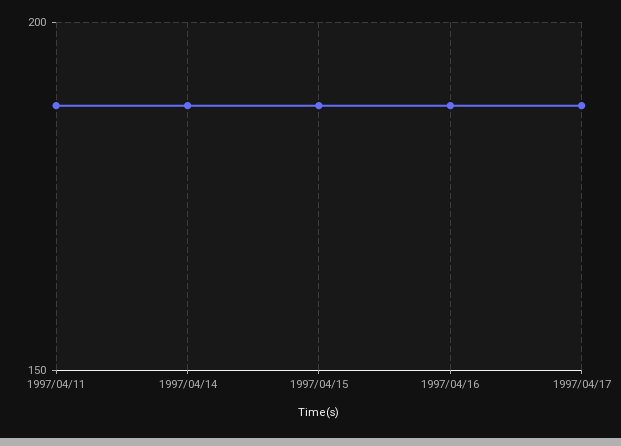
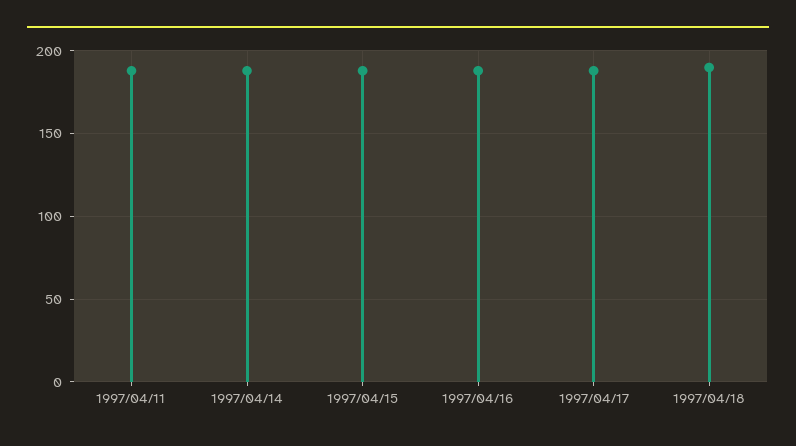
1997/04/18: none -> 190

